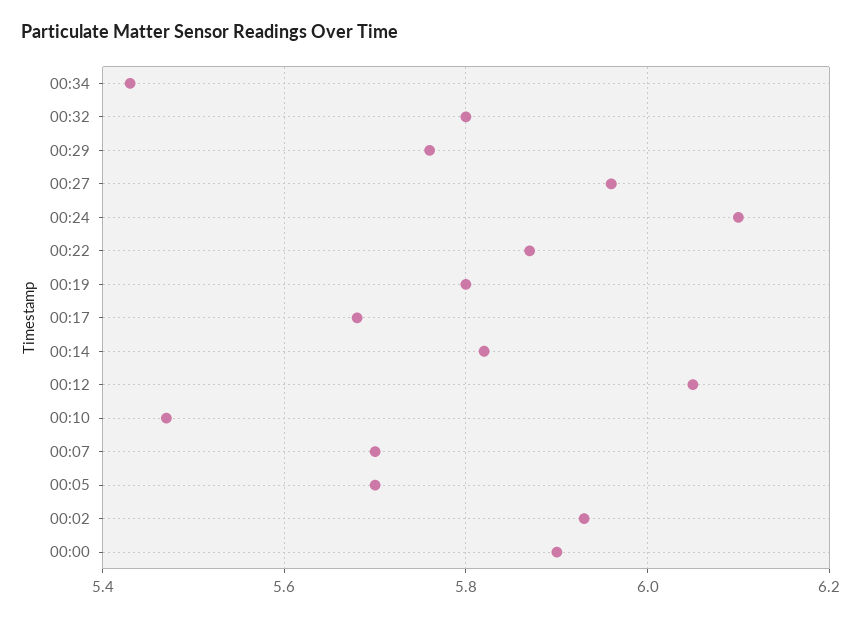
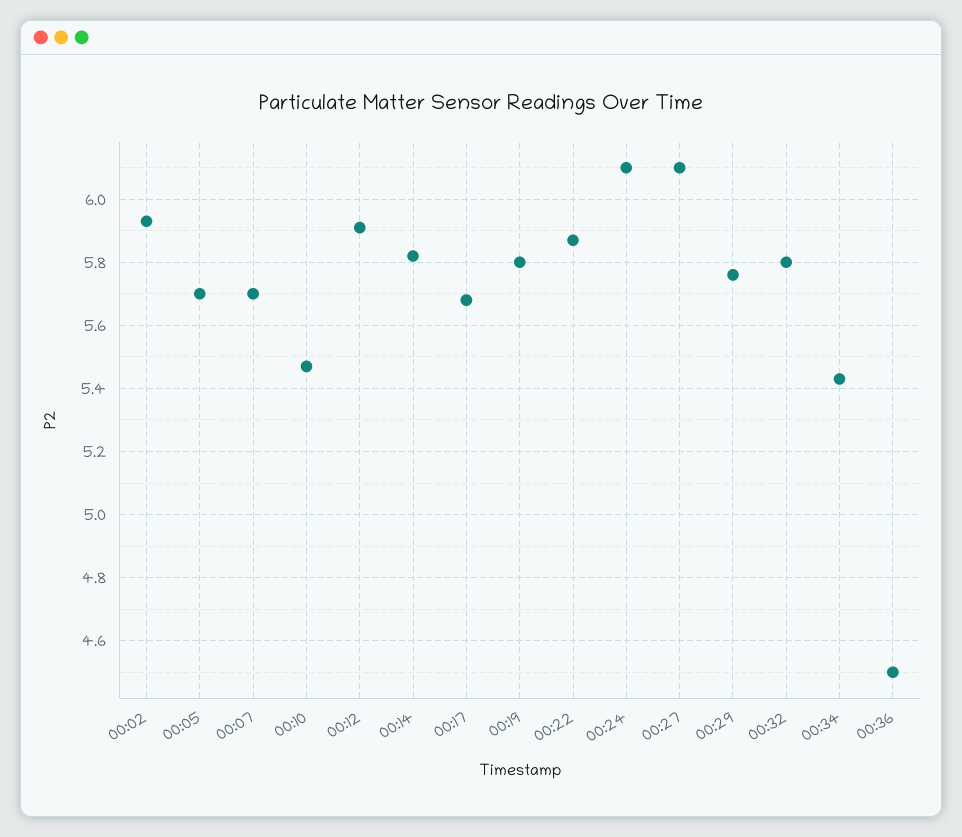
00:27: 5.95 -> 6.1
00:12: 6.05 -> 5.9
00:00: 5.9 -> none
00:36: none -> 4.5

